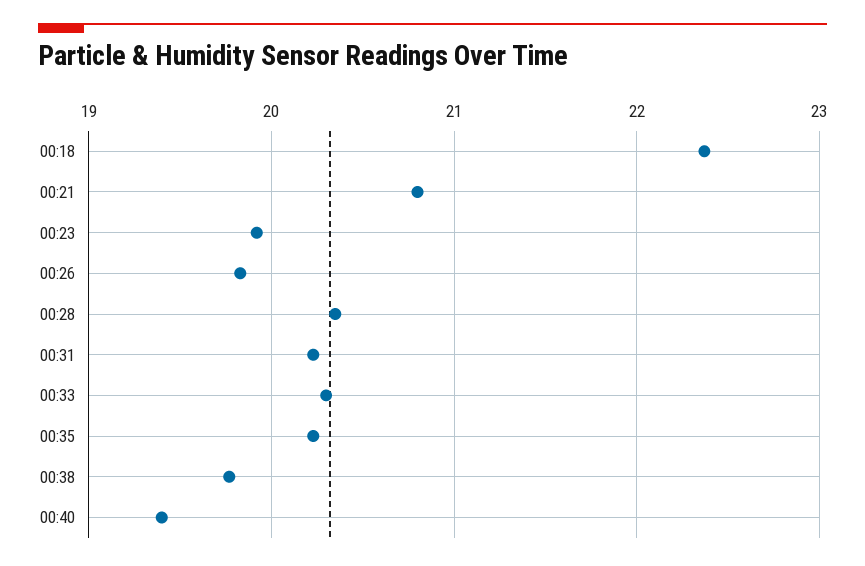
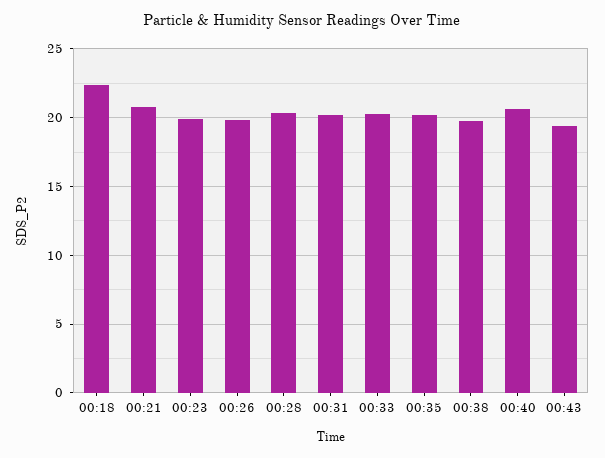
00:40: 19.4 -> 20.5
00:43: none -> 19.5

